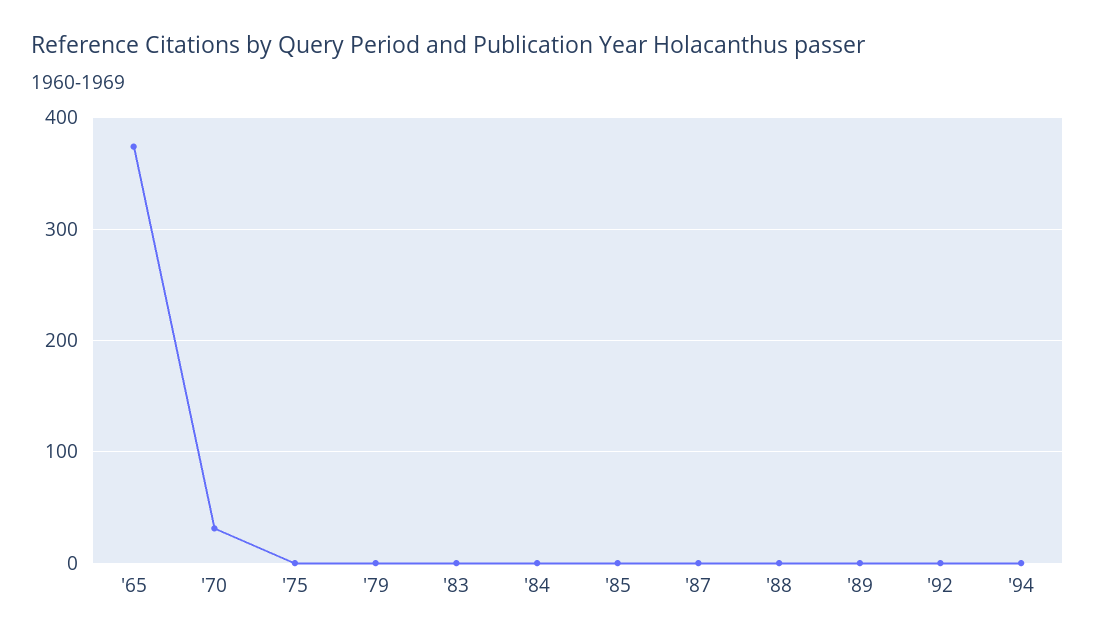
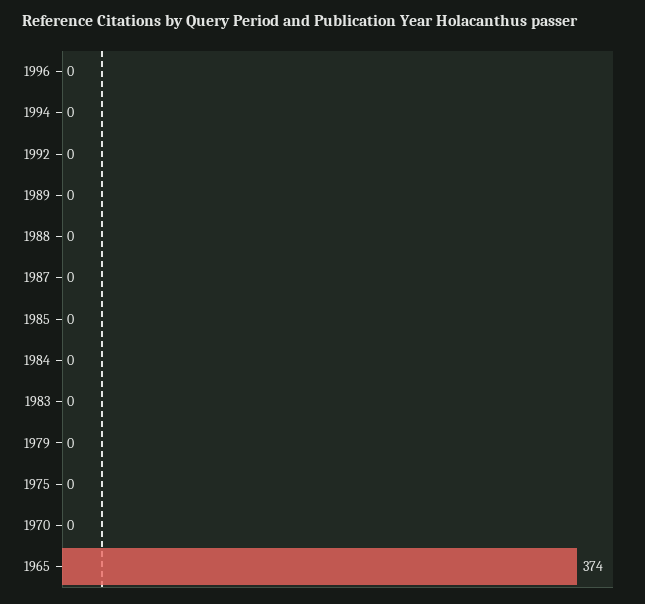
'70: 30 -> 0
1996: none -> 0

